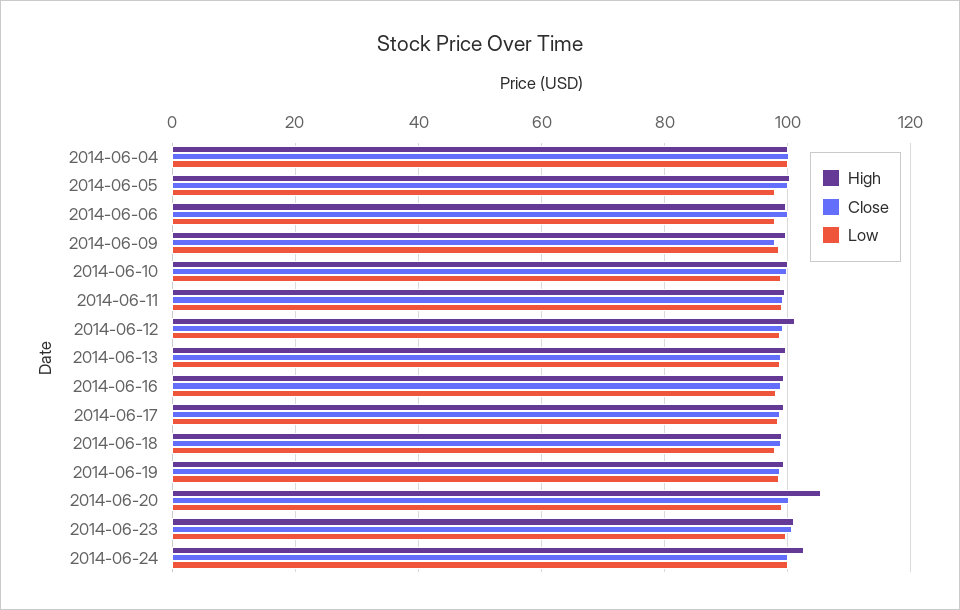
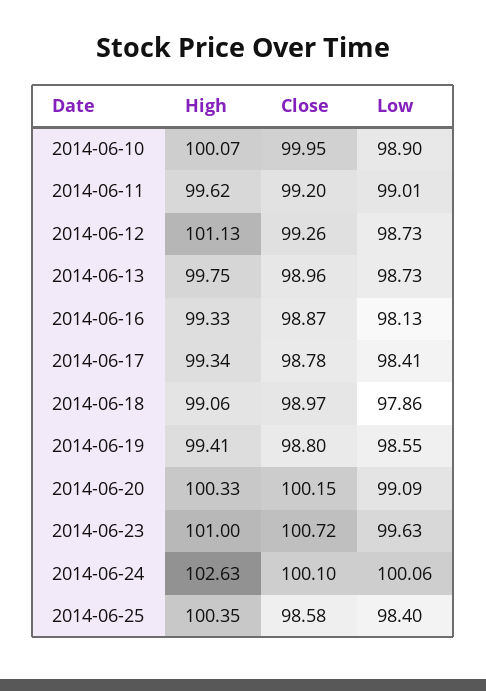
High, 2014-06-04: 100 -> none
Close, 2014-06-04: 100 -> none
Low, 2014-06-04: 100 -> none
High, 2014-06-05: 100 -> none
Close, 2014-06-05: 100 -> none
Low, 2014-06-05: 98 -> none
High, 2014-06-06: 100 -> none
Close, 2014-06-06: 100 -> none
Low, 2014-06-06: 98 -> none
High, 2014-06-09: 100 -> none
Close, 2014-06-09: 98 -> none
Low, 2014-06-09: 98 -> none
High, 2014-06-20: 106 -> 100.33
High, 2014-06-25: none -> 100.35
Close, 2014-06-25: none -> 98.58
Low, 2014-06-25: none -> 98.4

